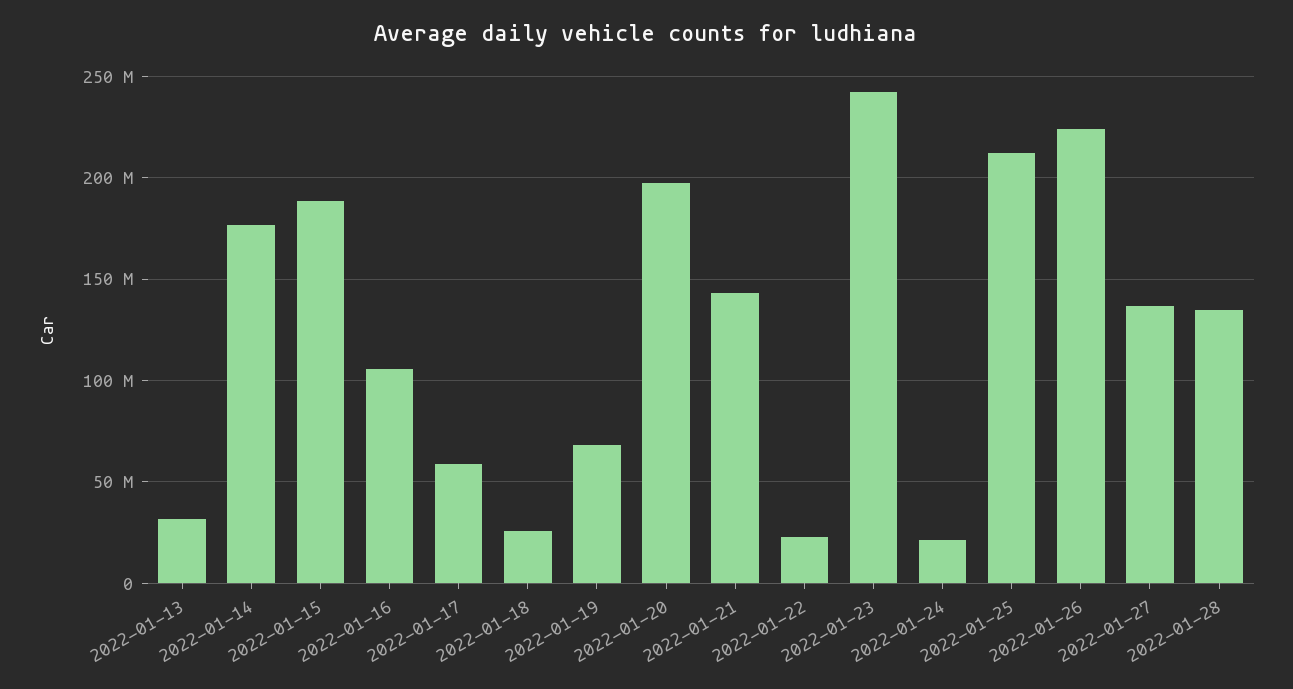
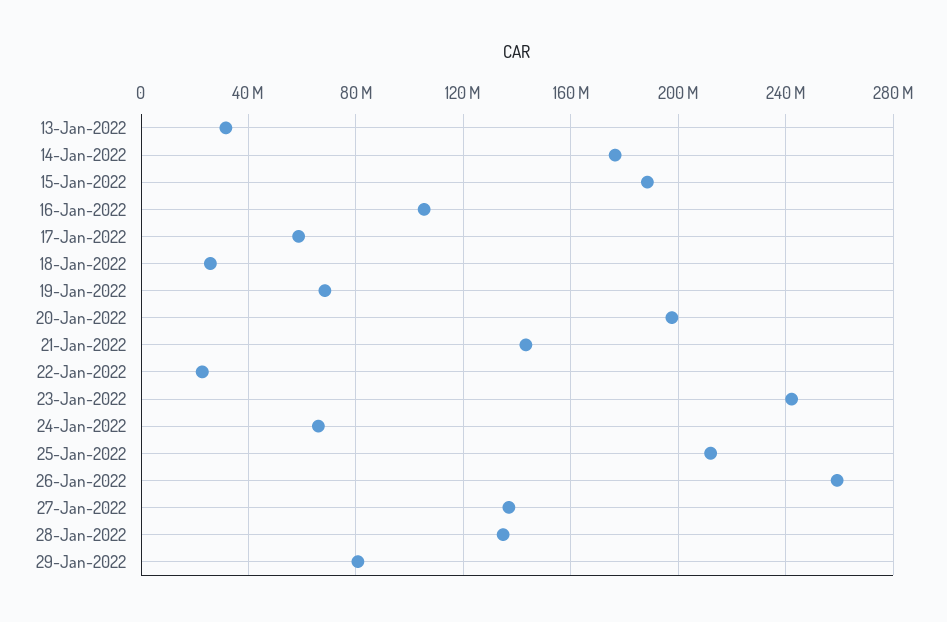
2022-01-24: 20000000 -> 65000000
2022-01-26: 225000000 -> 260000000
29-Jan-2022: none -> 80000000

